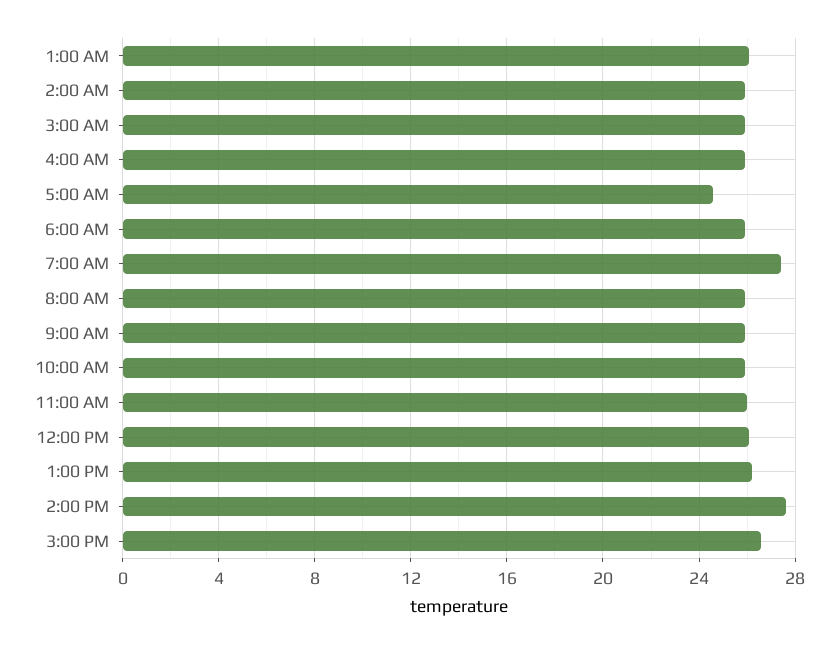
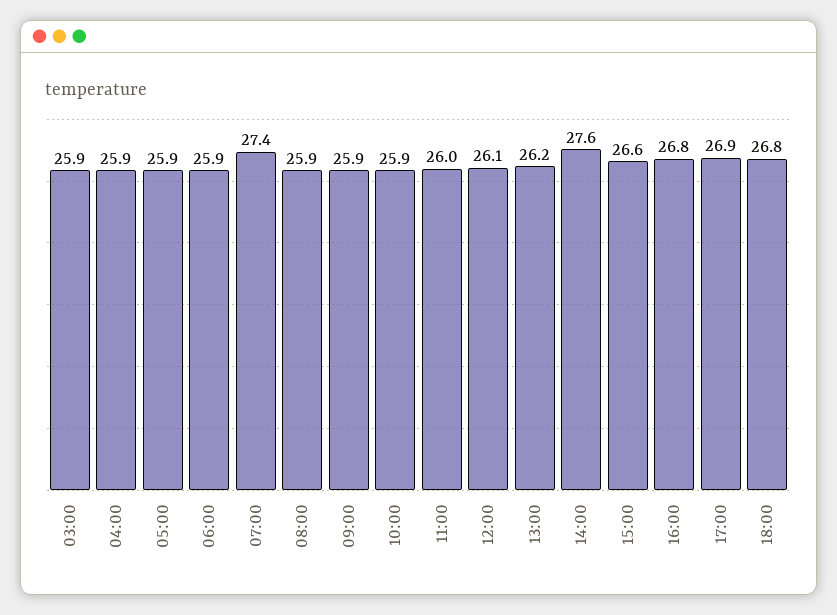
1:00 AM: 26 -> none
2:00 AM: 26 -> none
5:00 AM: 24.5 -> 25.9
16:00: none -> 26.8
17:00: none -> 26.9
18:00: none -> 26.8

